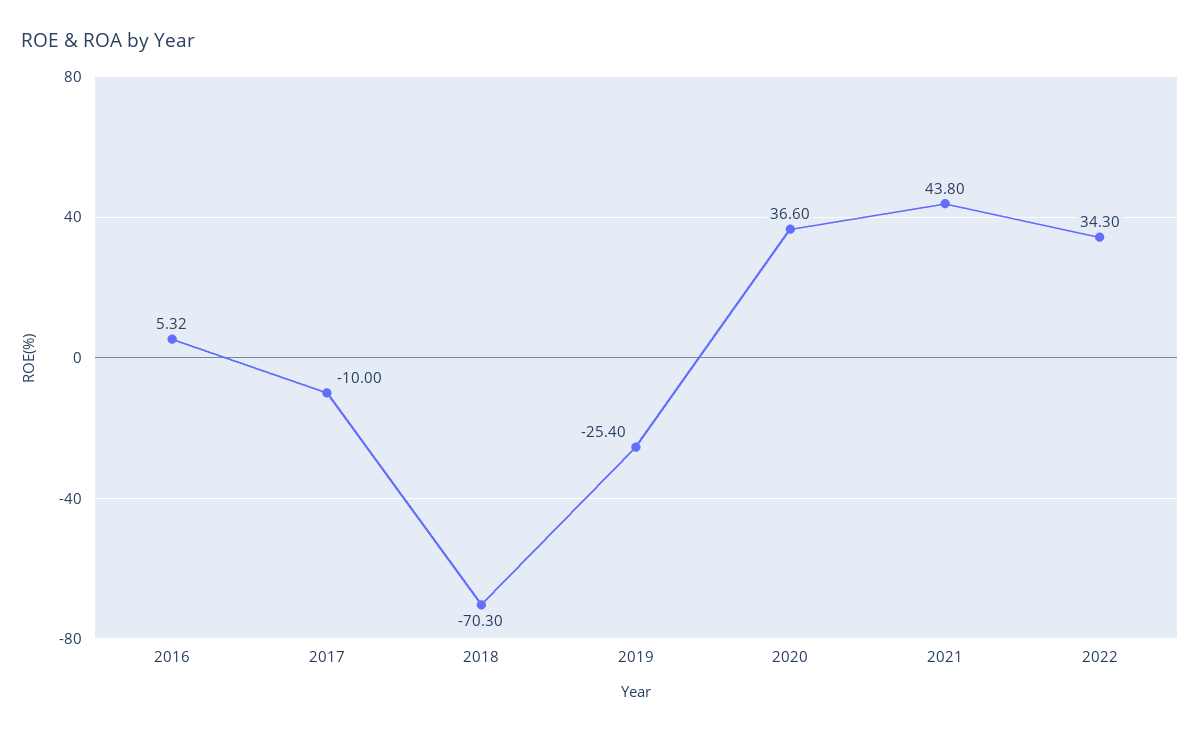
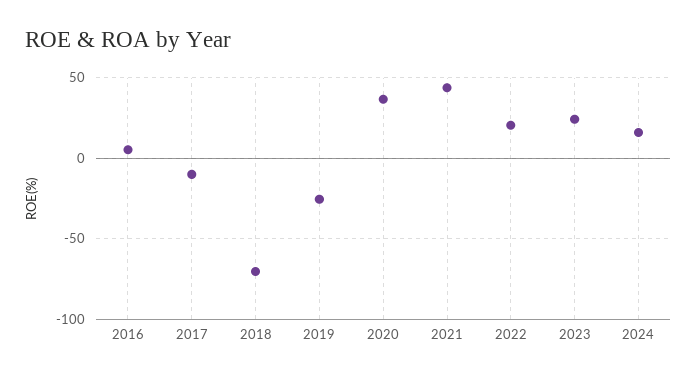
2022: 34.3 -> 20
2023: none -> 25
2024: none -> 15

